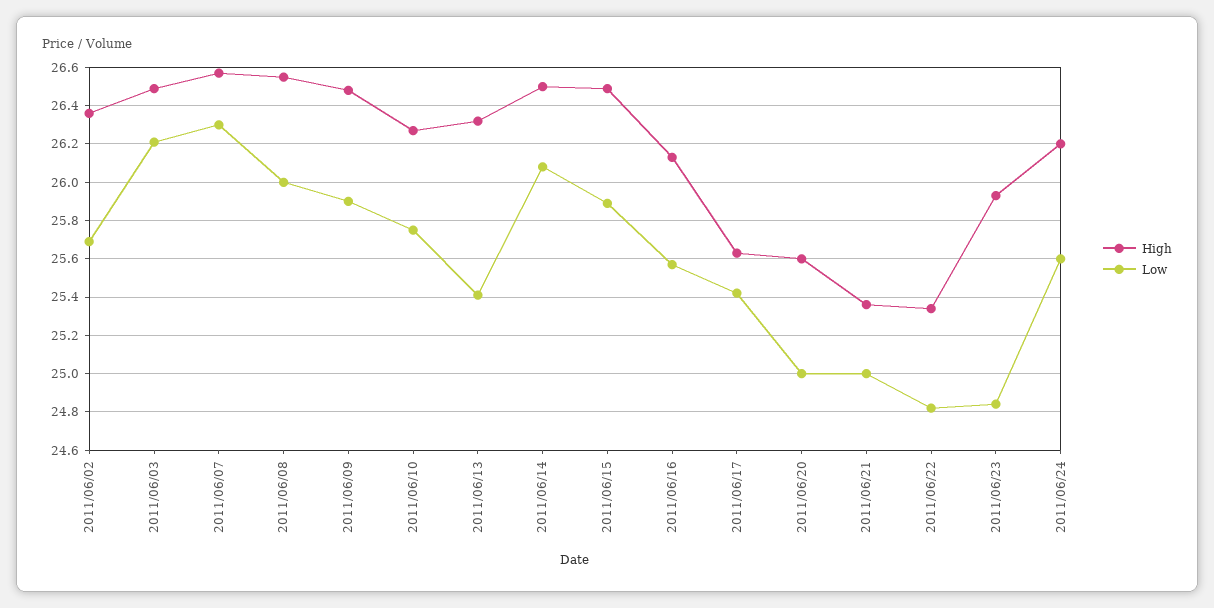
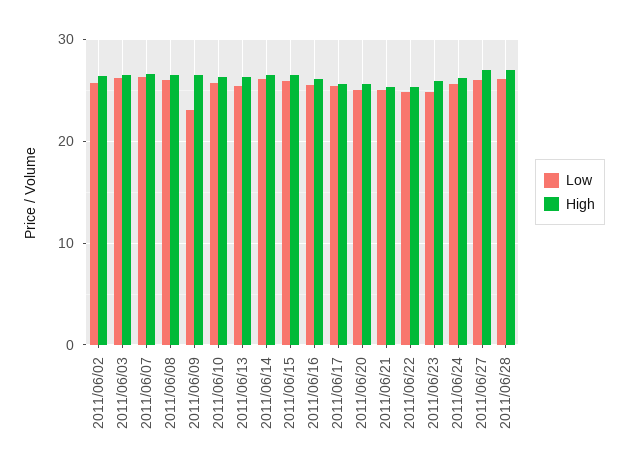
Low, 2011/06/09: 25.9 -> 23
Low, 2011/06/27: none -> 26
High, 2011/06/27: none -> 27
Low, 2011/06/28: none -> 26
High, 2011/06/28: none -> 27

